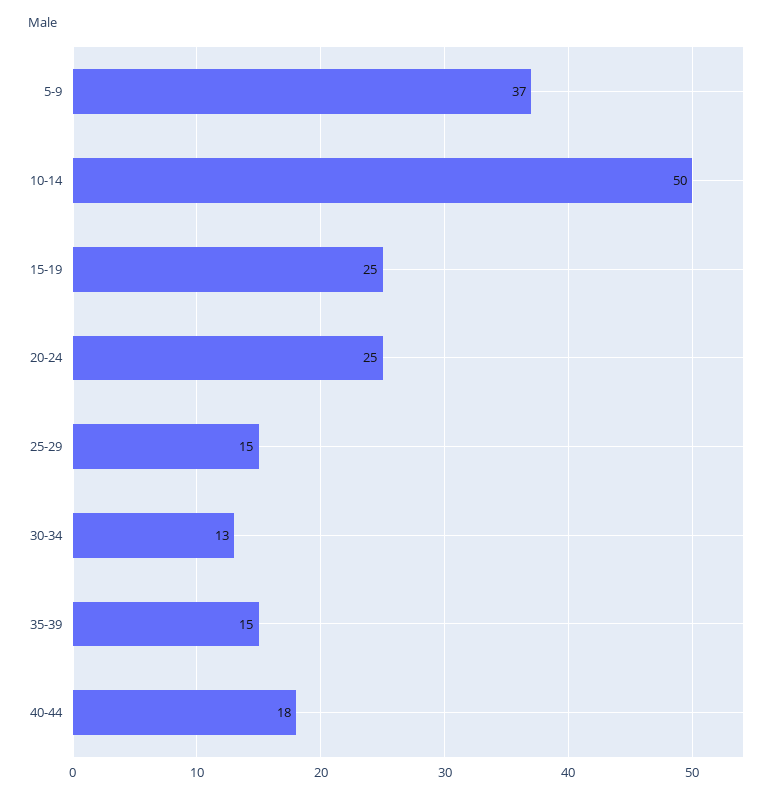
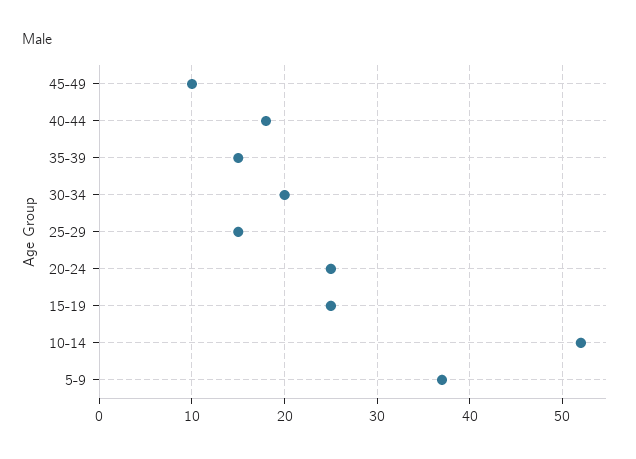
10-14: 50 -> 52
30-34: 13 -> 20
45-49: none -> 10

